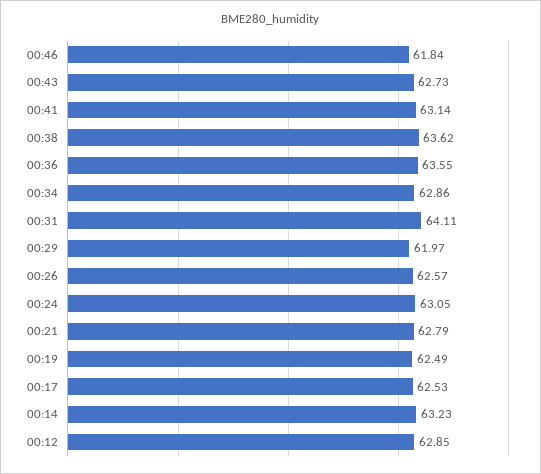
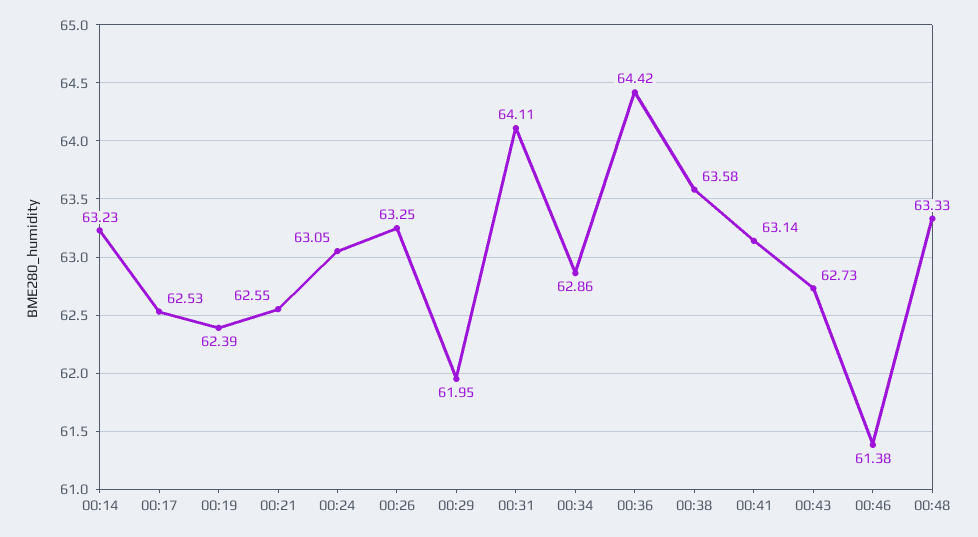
00:46: 61.84 -> 61.38
00:38: 63.62 -> 63.58
00:36: 63.55 -> 64.42
00:29: 61.97 -> 61.95
00:26: 62.57 -> 63.25
00:21: 62.79 -> 62.55
00:19: 62.49 -> 62.39
00:12: 62.85 -> none
00:48: none -> 63.33

